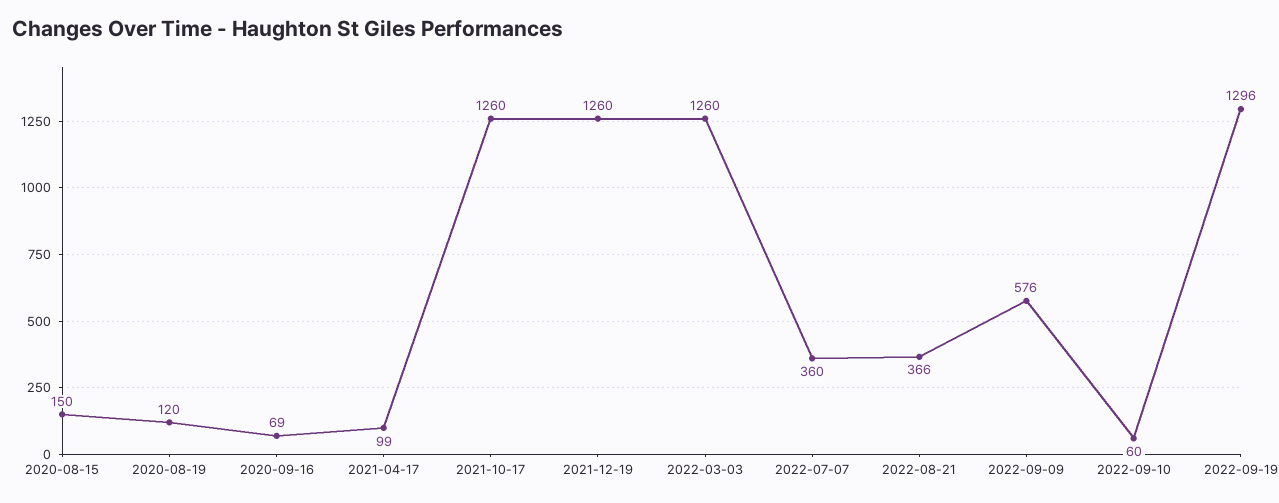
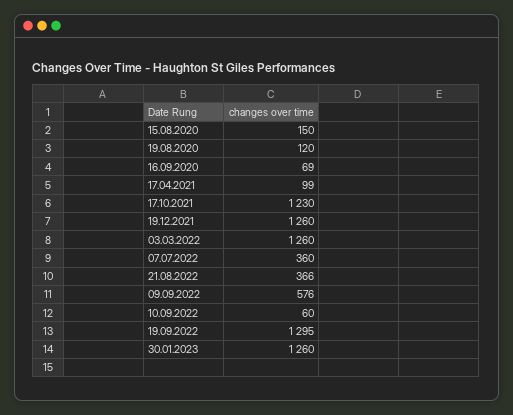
2021-10-17: 1260 -> 1230
2022-09-19: 1296 -> 1295
30.01.2023: none -> 1260

